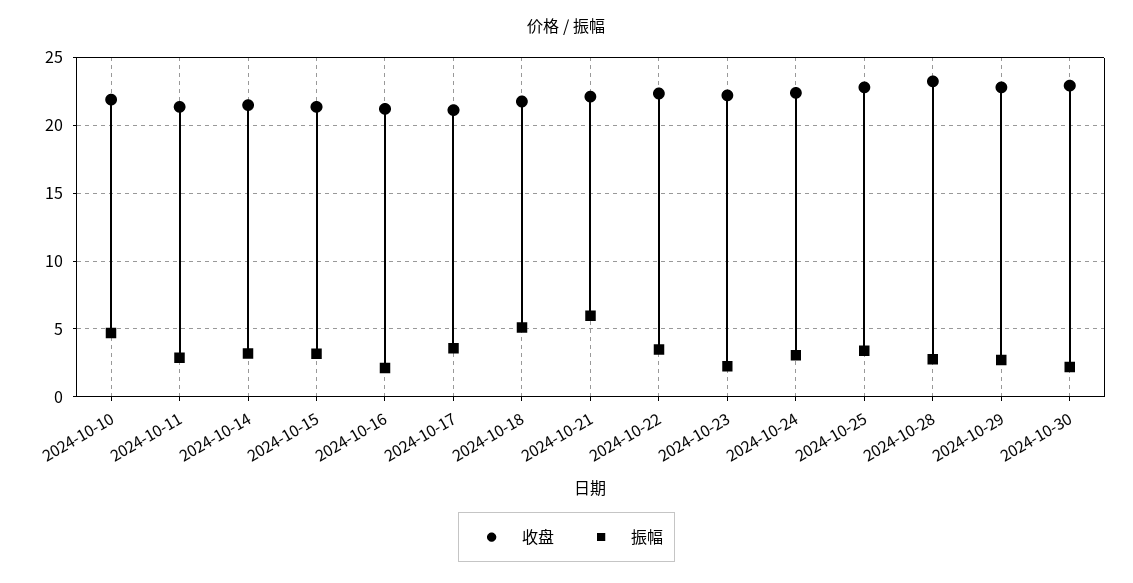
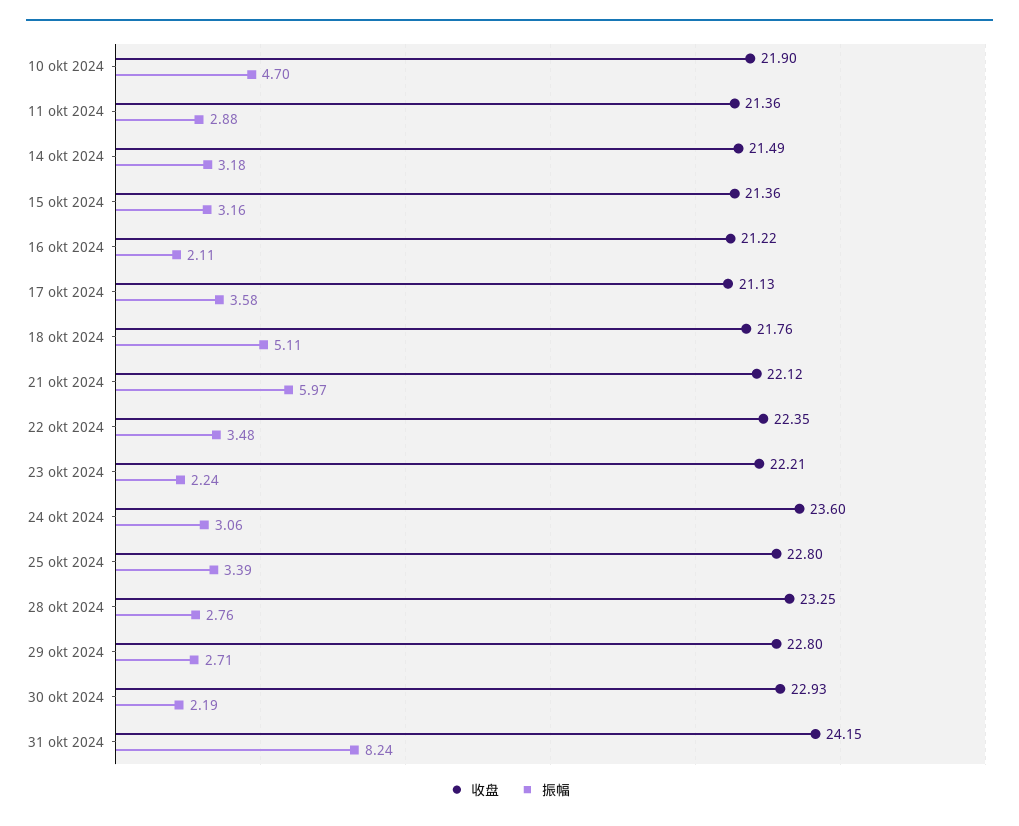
收盘, 2024-10-24: 22.5 -> 23.6
收盘, 31 okt 2024: none -> 24.15
振幅, 31 okt 2024: none -> 8.24

